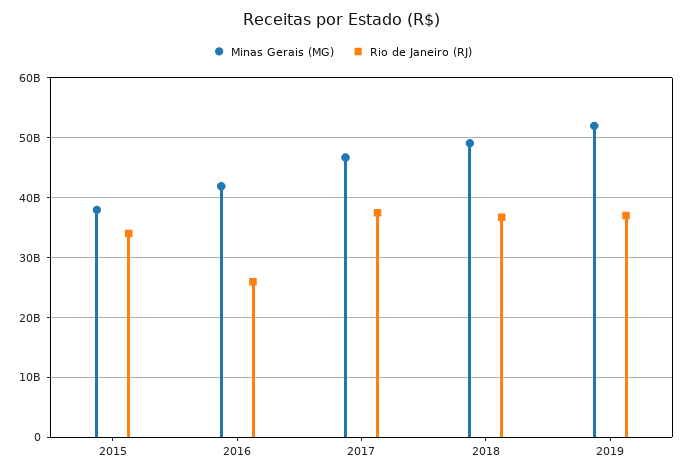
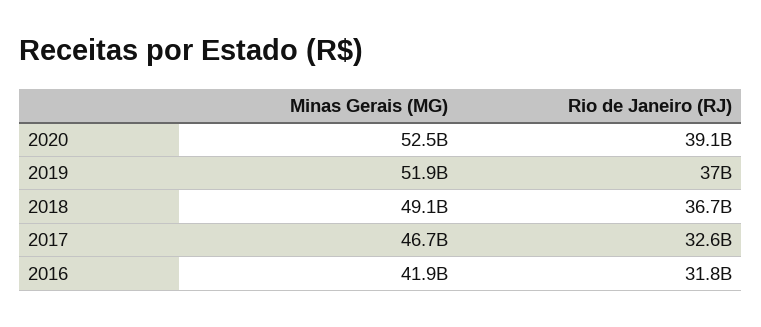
Minas Gerais (MG), 2015: 38000000000 -> none
Rio de Janeiro (RJ), 2015: 34000000000 -> none
Rio de Janeiro (RJ), 2016: 26000000000 -> 31800000000
Rio de Janeiro (RJ), 2017: 38000000000 -> 32600000000
Minas Gerais (MG), 2020: none -> 52500000000
Rio de Janeiro (RJ), 2020: none -> 39100000000

